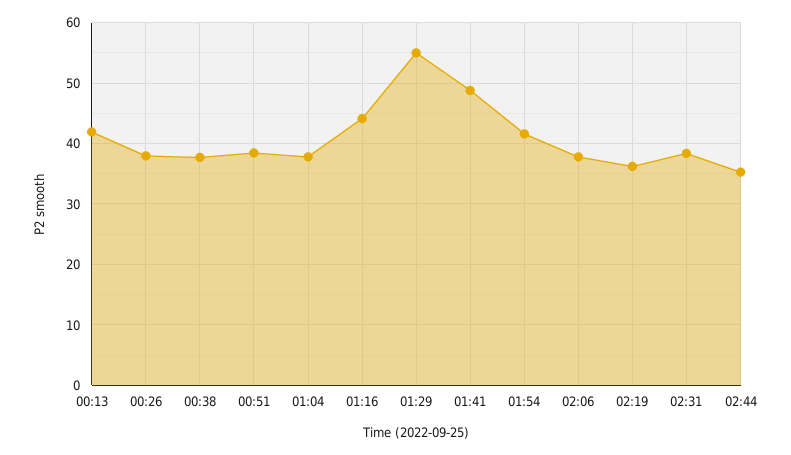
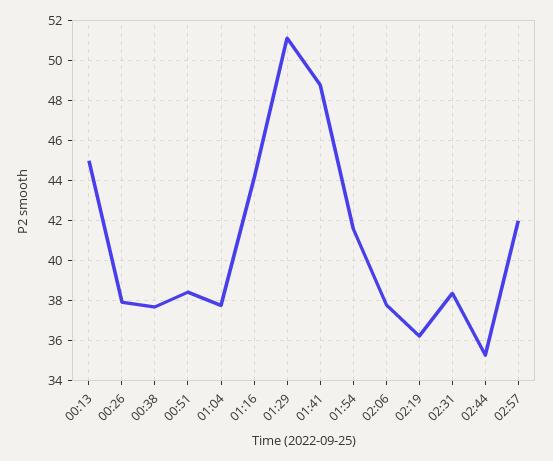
00:13: 42 -> 45
01:29: 55 -> 51
02:57: none -> 42

